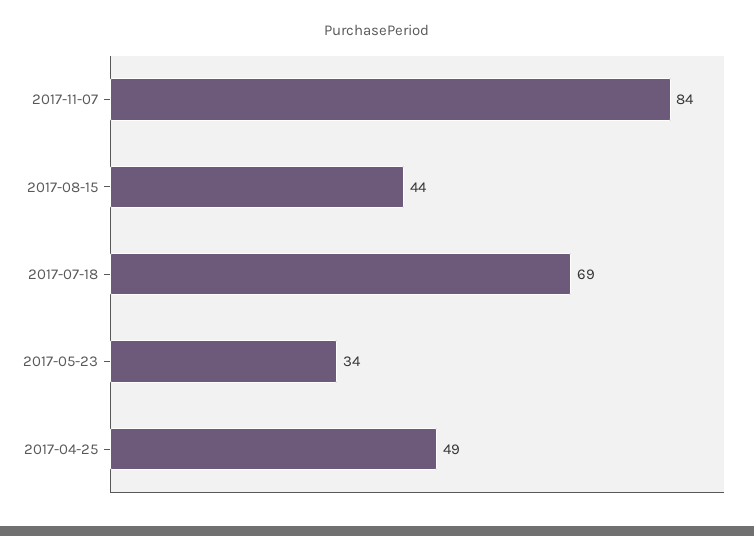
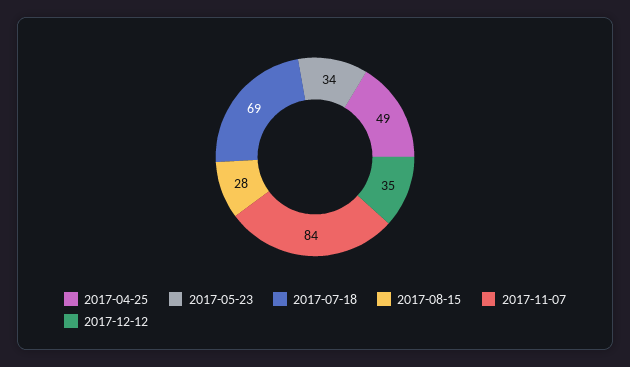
2017-08-15: 44 -> 28
2017-12-12: none -> 35

